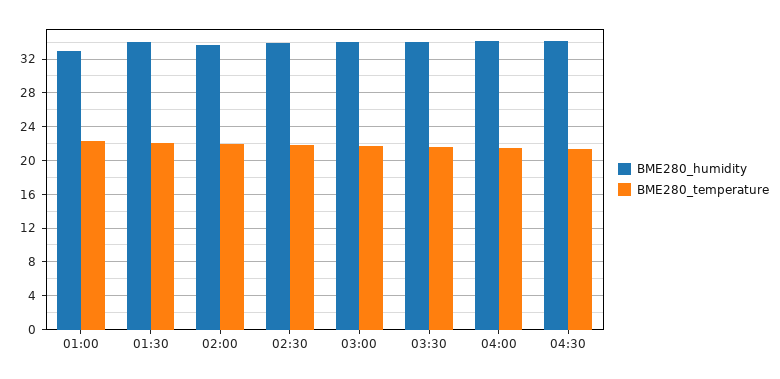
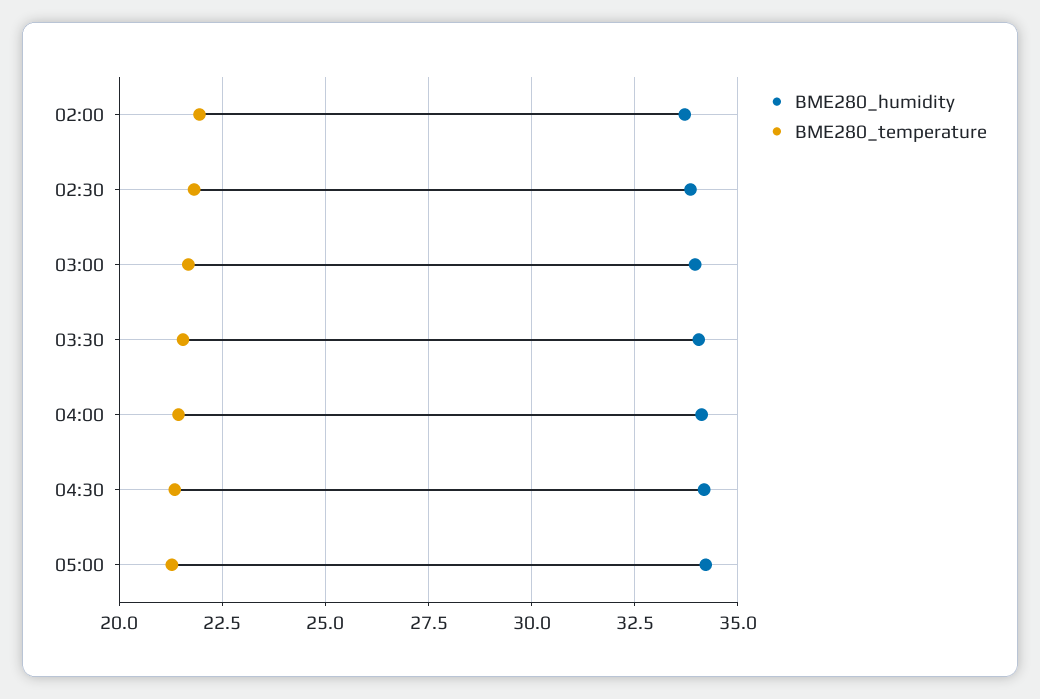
BME280_humidity, 01:00: 33 -> none
BME280_temperature, 01:00: 22 -> none
BME280_humidity, 01:30: 34 -> none
BME280_temperature, 01:30: 22 -> none
BME280_humidity, 05:00: none -> 34.25
BME280_temperature, 05:00: none -> 21.25

